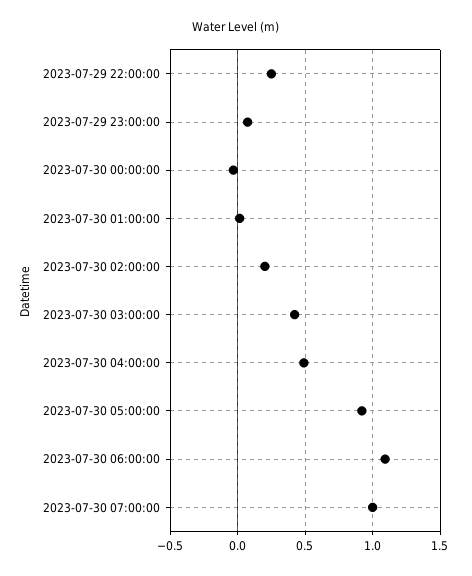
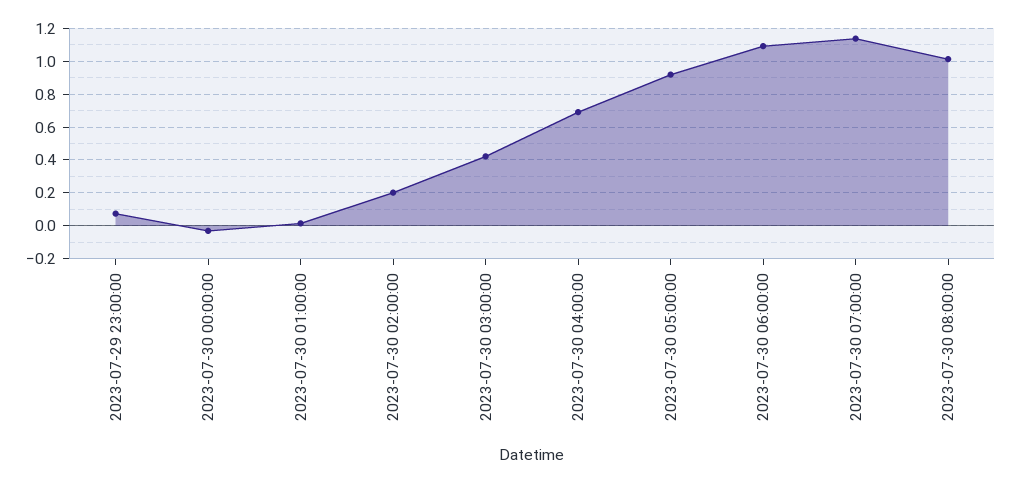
2023-07-29 22:00:00: 0.25 -> none
2023-07-30 04:00:00: 0.5 -> 0.7
2023-07-30 07:00:00: 1 -> 1.15
2023-07-30 08:00:00: none -> 1

